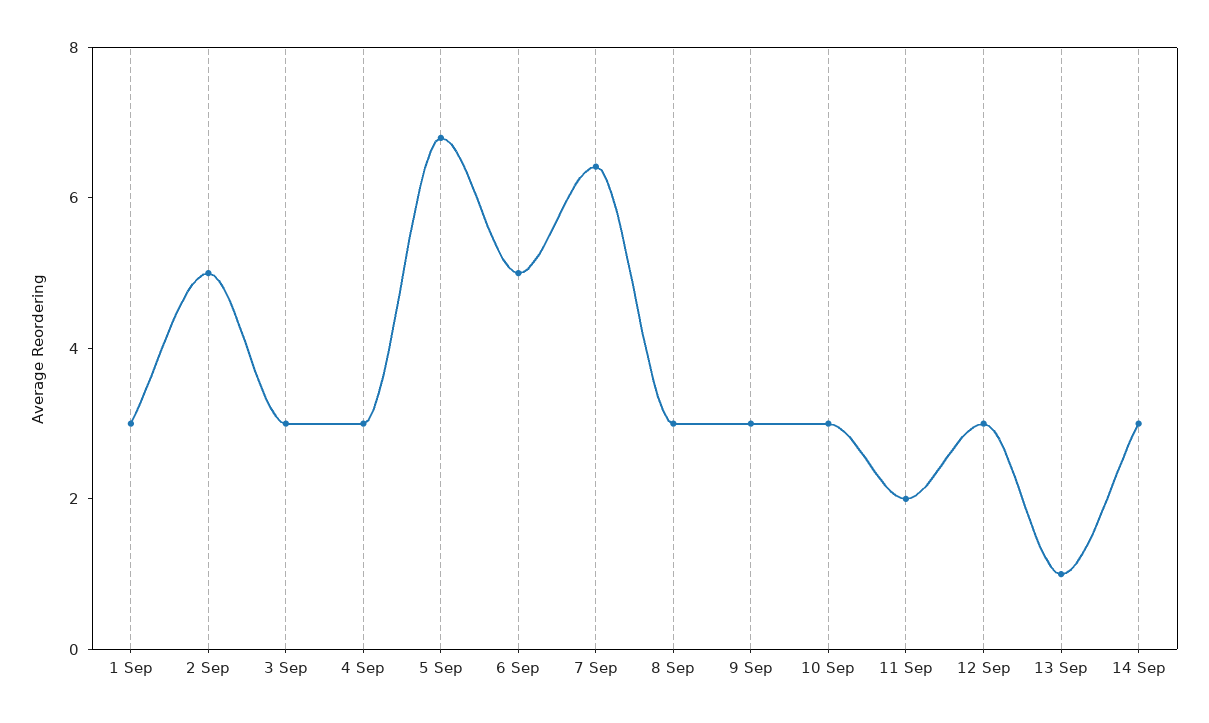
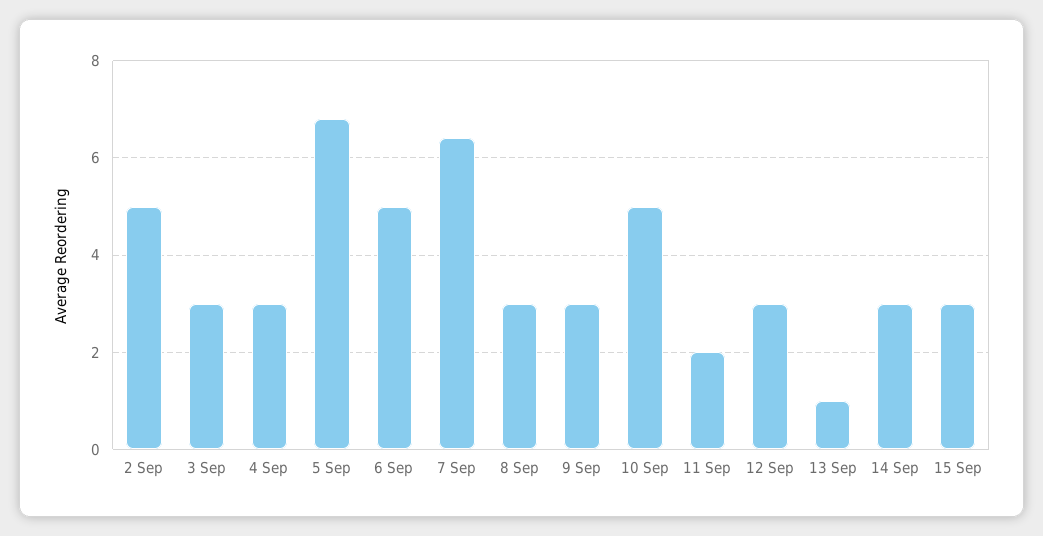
1 Sep: 3 -> none
10 Sep: 3 -> 5
15 Sep: none -> 3

